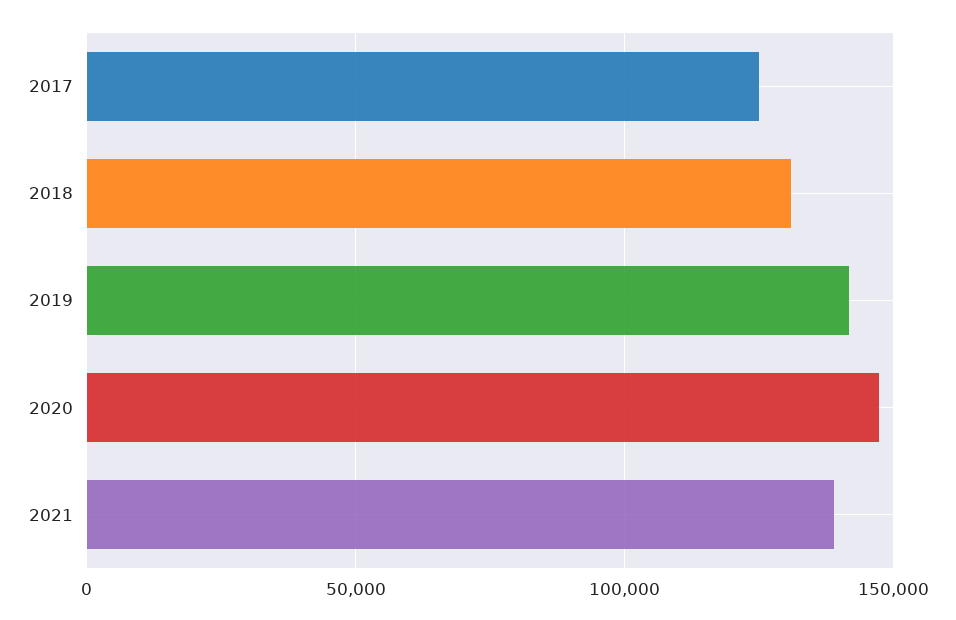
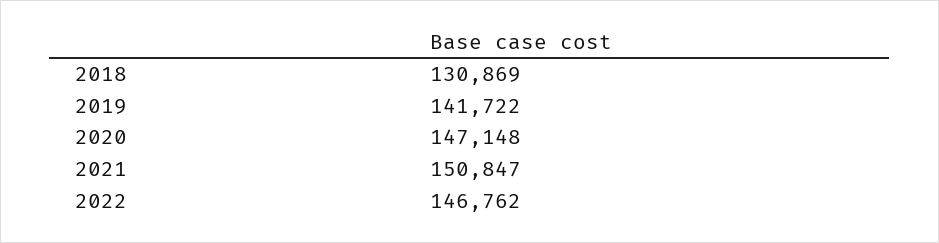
2017: 125000 -> none
2021: 140000 -> 150847
2022: none -> 146762

